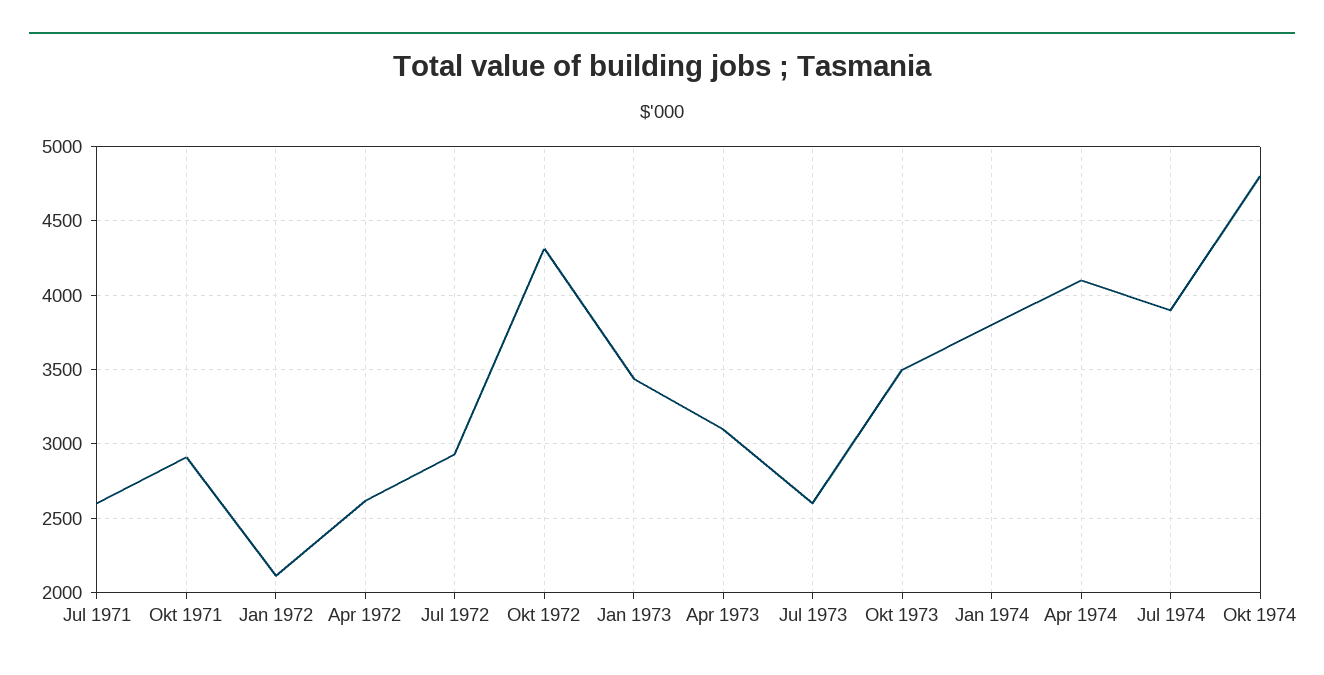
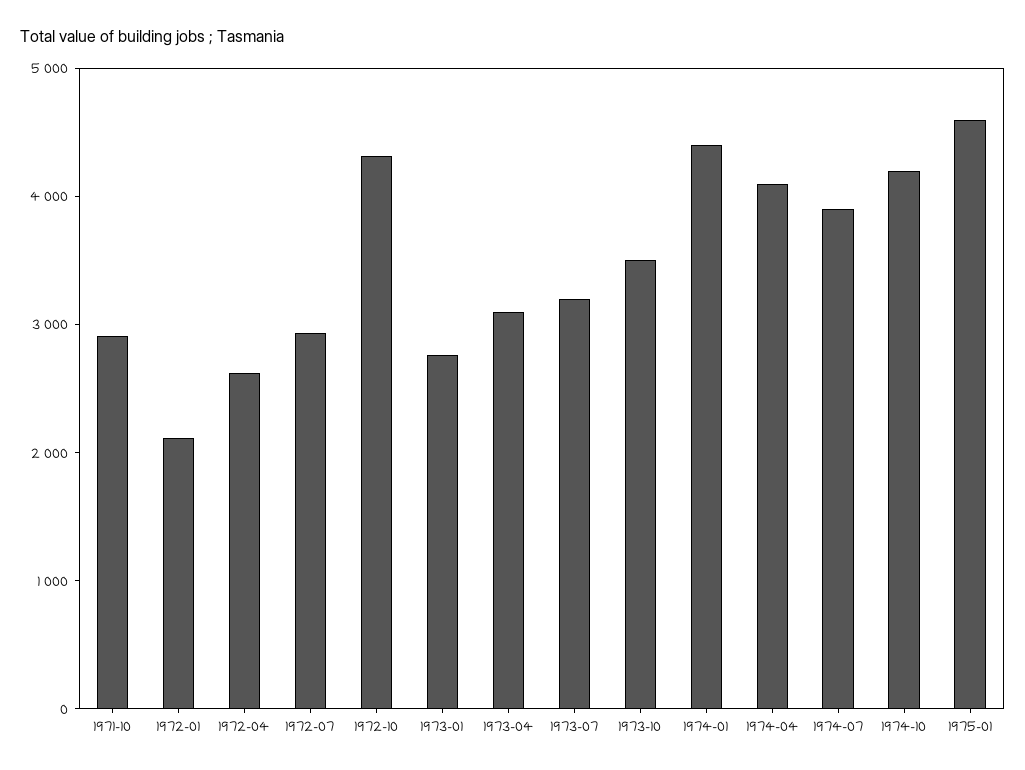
Jul 1971: 2600 -> none
Jan 1973: 3450 -> 2800
Jul 1973: 2600 -> 3200
Jan 1974: 3800 -> 4400
Okt 1974: 4800 -> 4200
1975-01: none -> 4600

